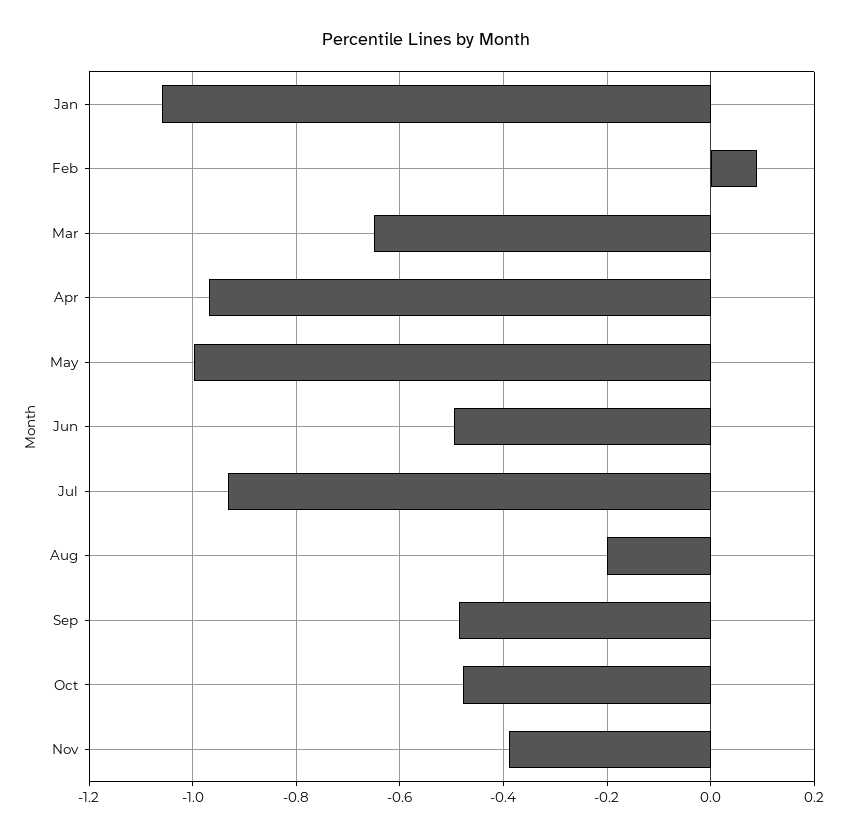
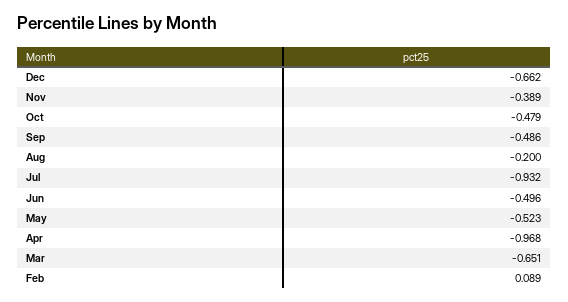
Jan: -1.06 -> none
May: -1 -> -0.523
Dec: none -> -0.662

